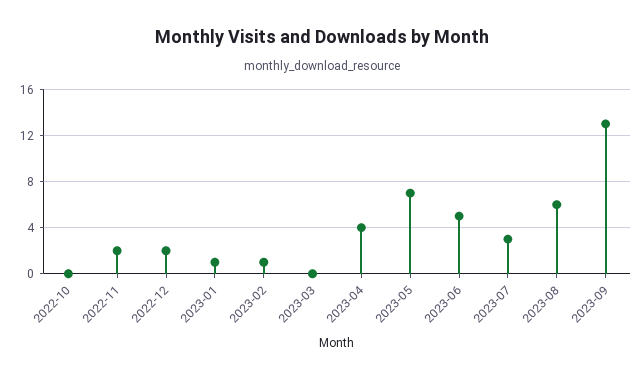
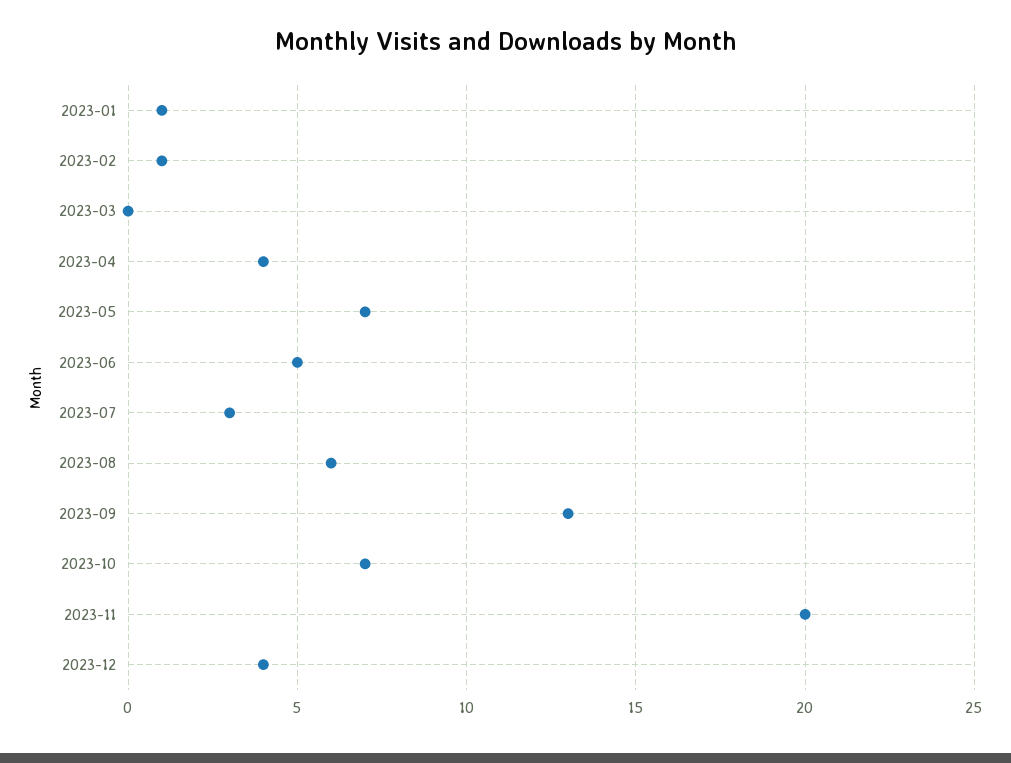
2022-10: 0 -> none
2022-11: 2 -> none
2022-12: 2 -> none
2023-10: none -> 7
2023-11: none -> 20
2023-12: none -> 4

